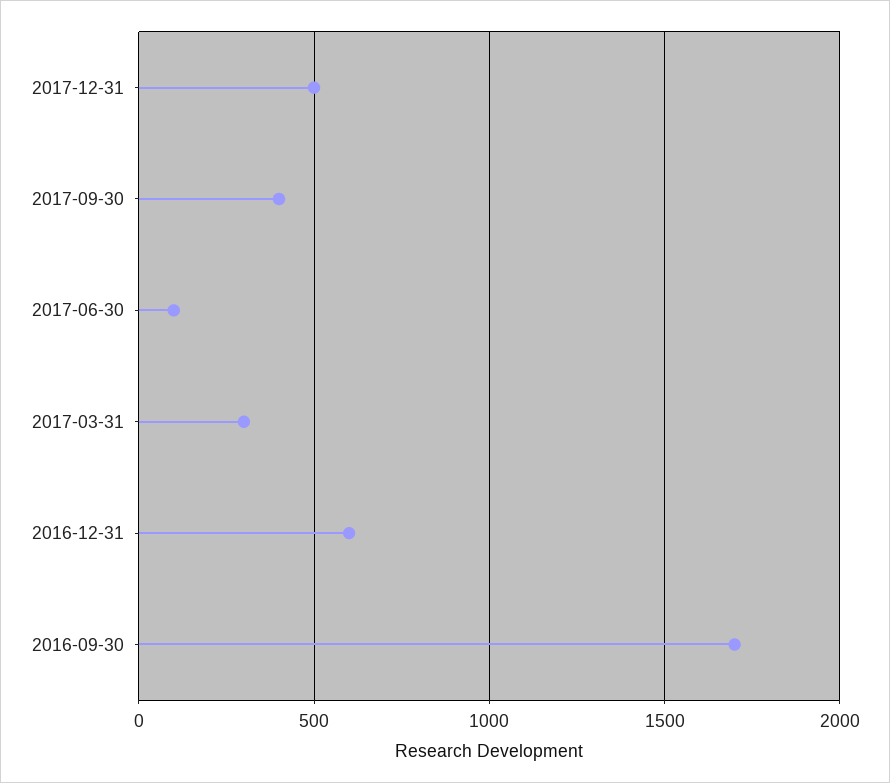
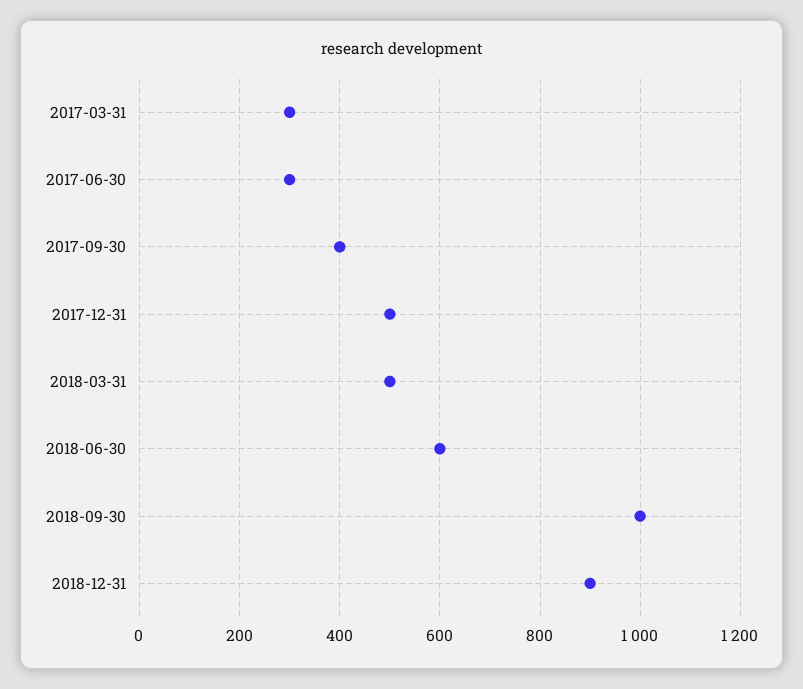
2017-06-30: 100 -> 300
2016-12-31: 600 -> none
2016-09-30: 1700 -> none
2018-03-31: none -> 500
2018-06-30: none -> 600
2018-09-30: none -> 1000
2018-12-31: none -> 900

